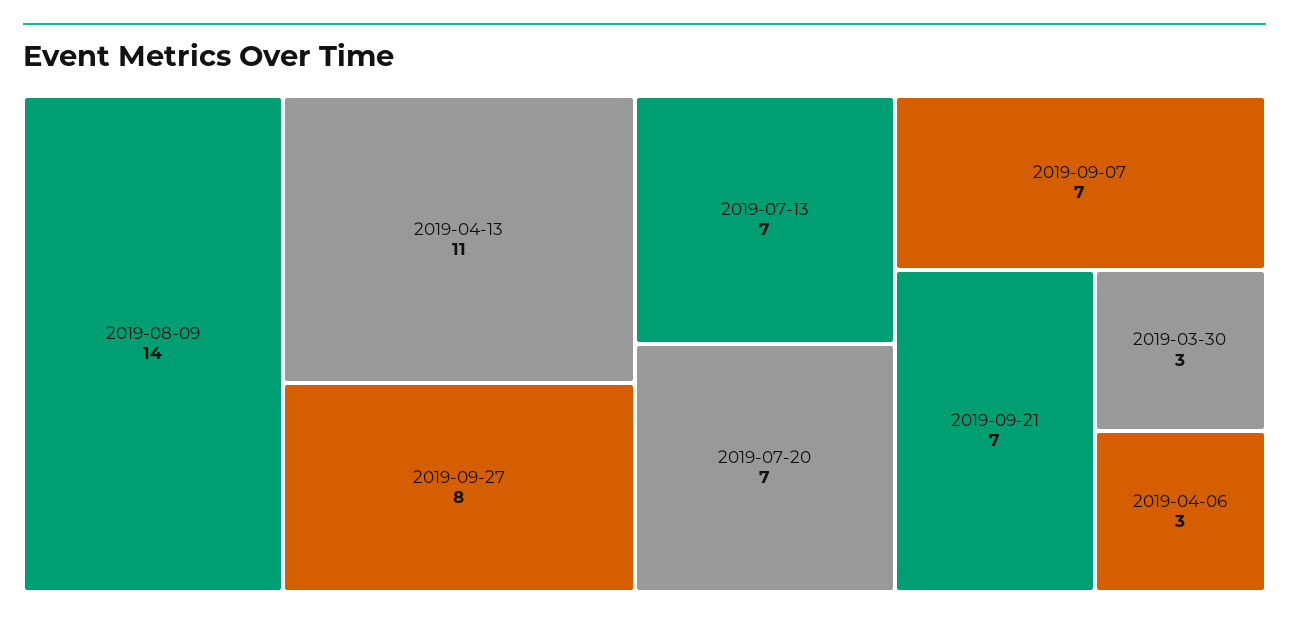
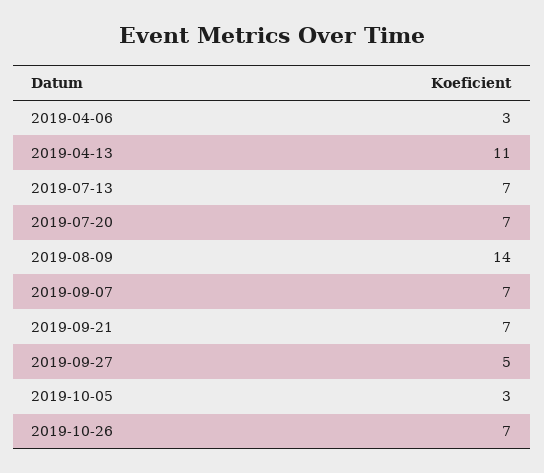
2019-09-27: 8 -> 5
2019-03-30: 3 -> none
2019-10-05: none -> 3
2019-10-26: none -> 7

